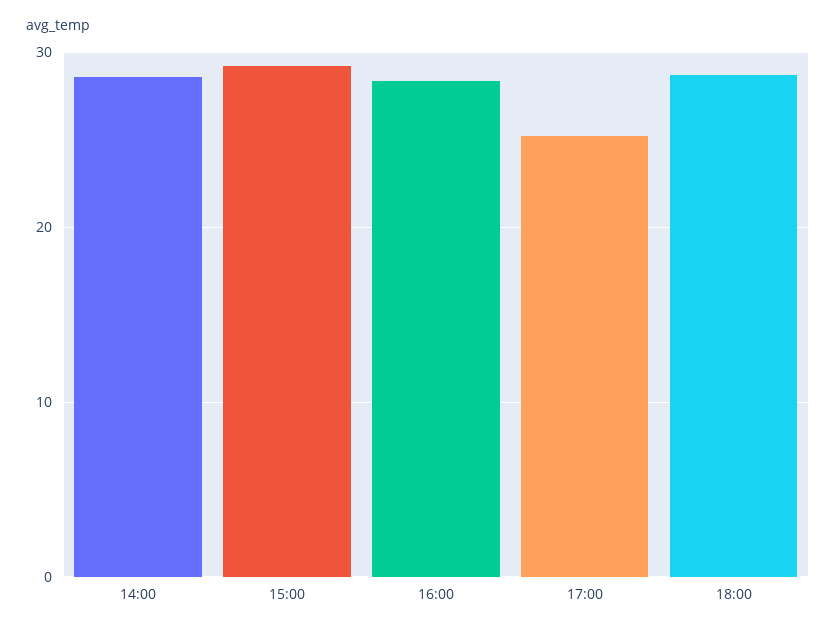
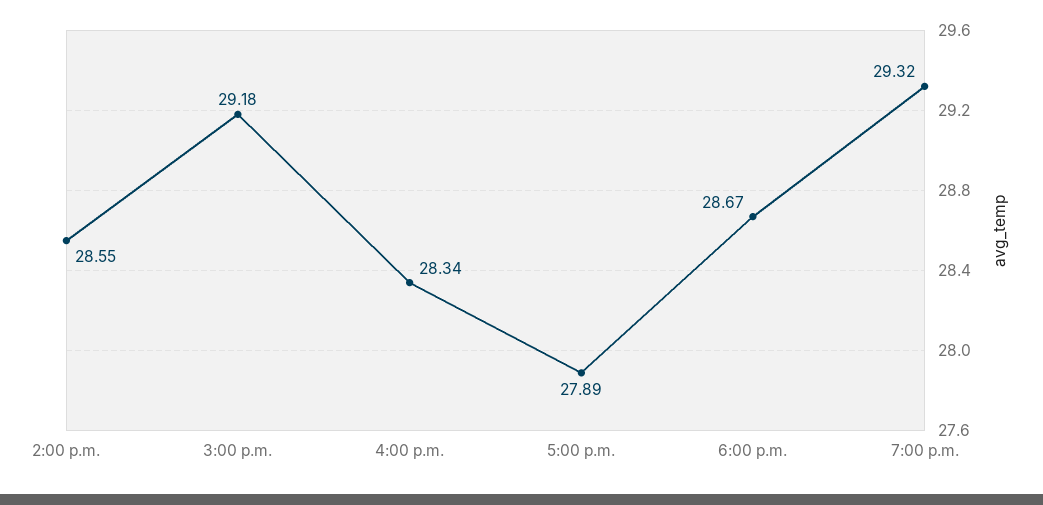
17:00: 25 -> 27.89
7:00 p.m.: none -> 29.32

